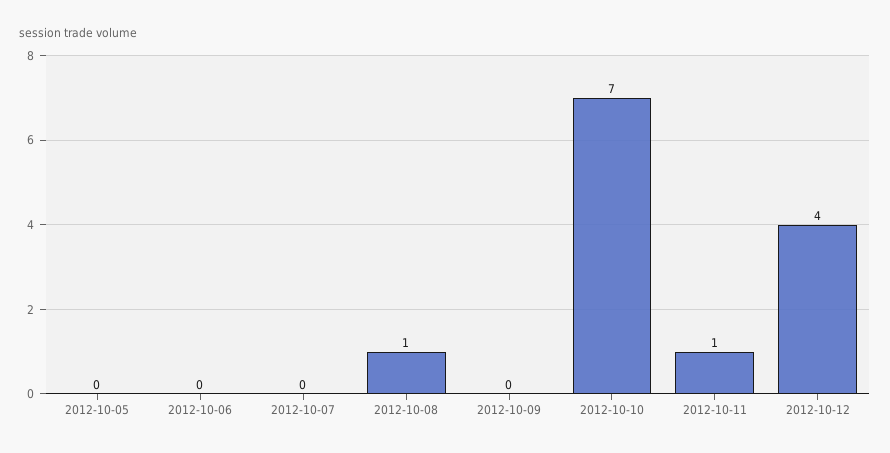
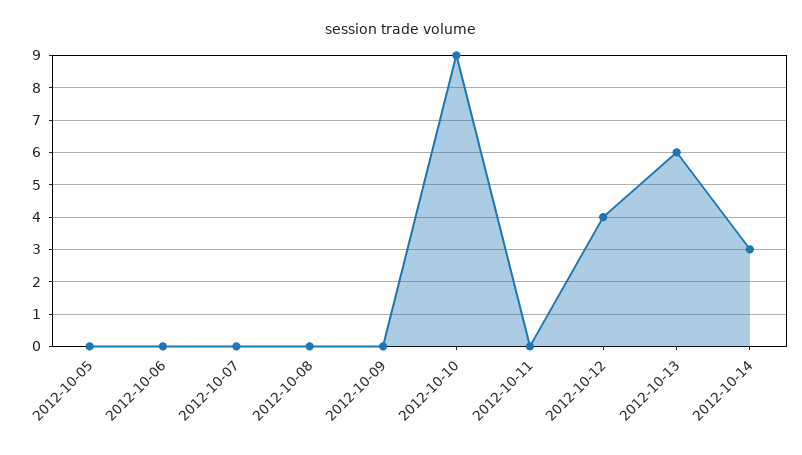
2012-10-08: 1 -> 0
2012-10-10: 7 -> 9
2012-10-11: 1 -> 0
2012-10-13: none -> 6
2012-10-14: none -> 3

